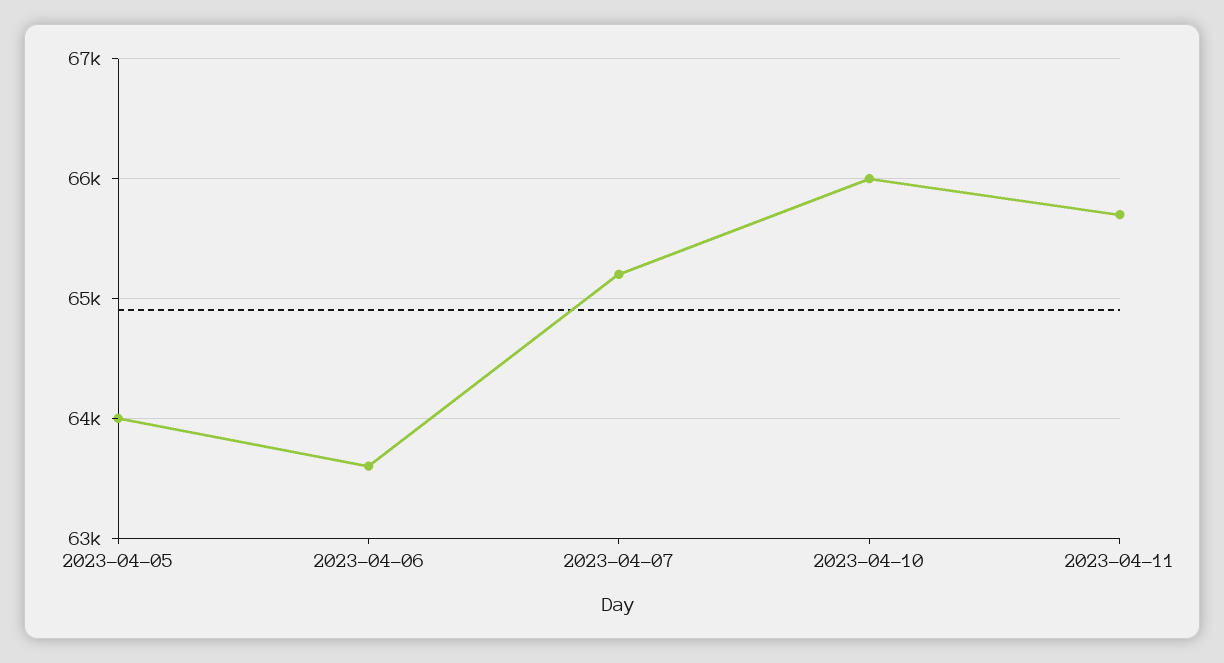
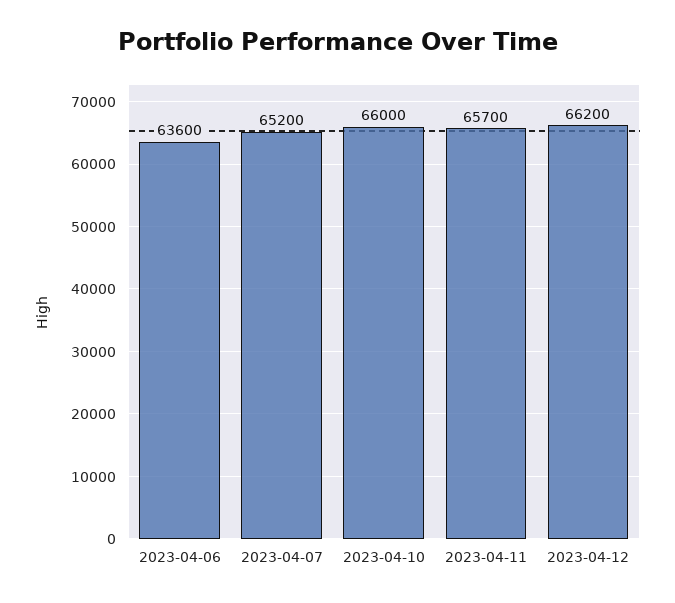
2023-04-05: 64000 -> none
2023-04-12: none -> 66200

